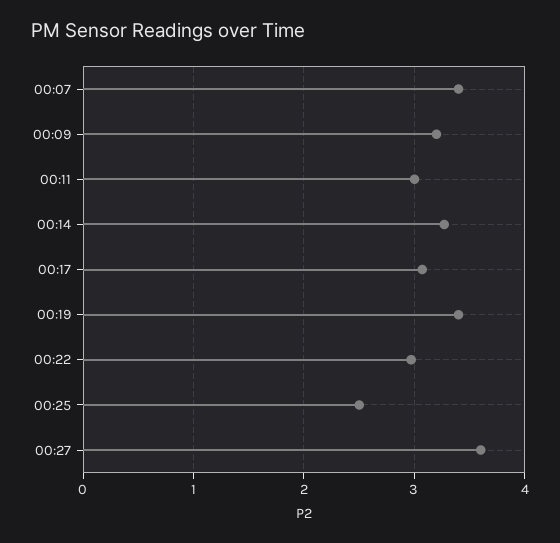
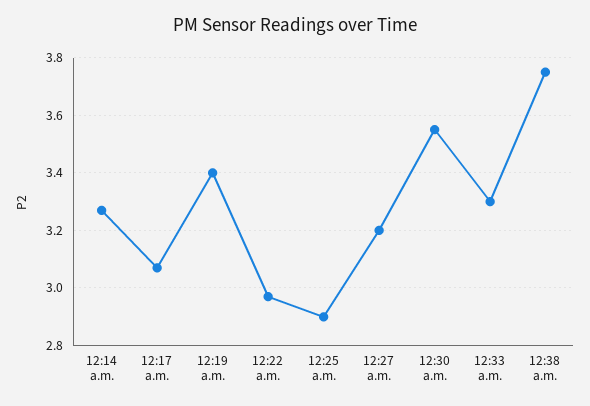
00:07: 3.4 -> none
00:09: 3.2 -> none
00:11: 3 -> none
00:25: 2.5 -> 2.9
00:27: 3.6 -> 3.2
12:30 a.m.: none -> 3.55
12:33 a.m.: none -> 3.3
12:38 a.m.: none -> 3.75

